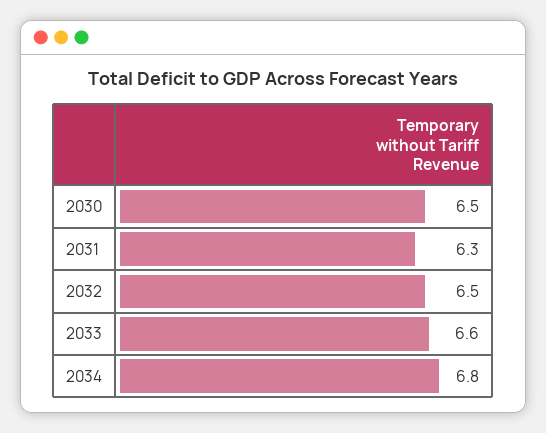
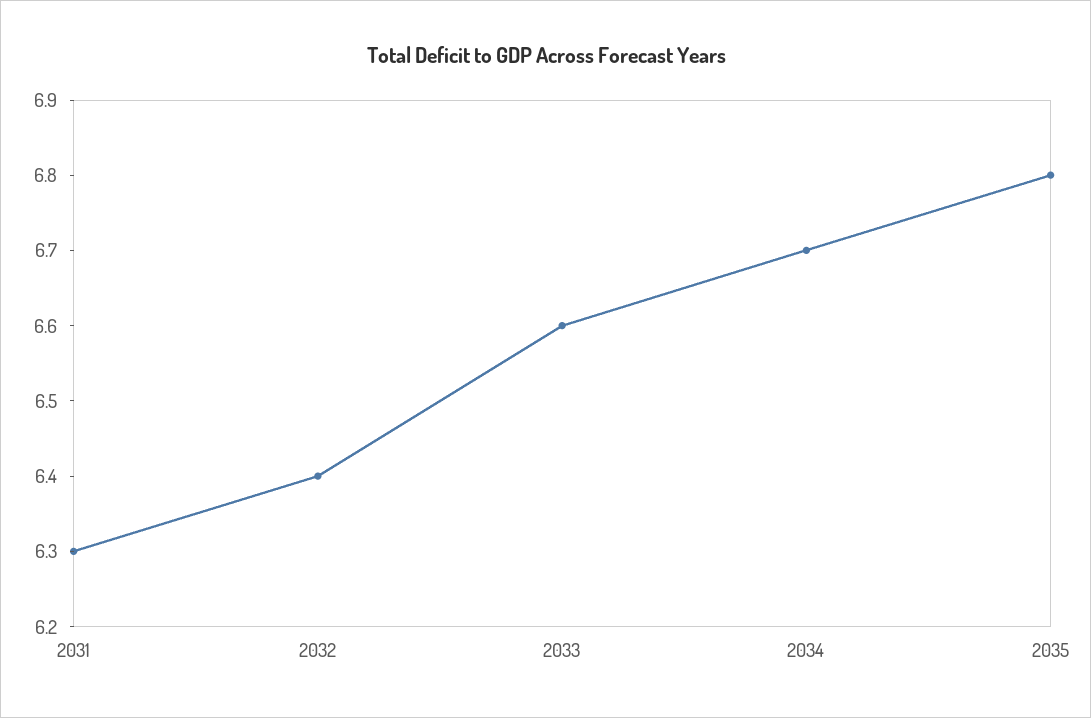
2030: 6.5 -> none
2032: 6.5 -> 6.4
2034: 6.8 -> 6.7
2035: none -> 6.8

